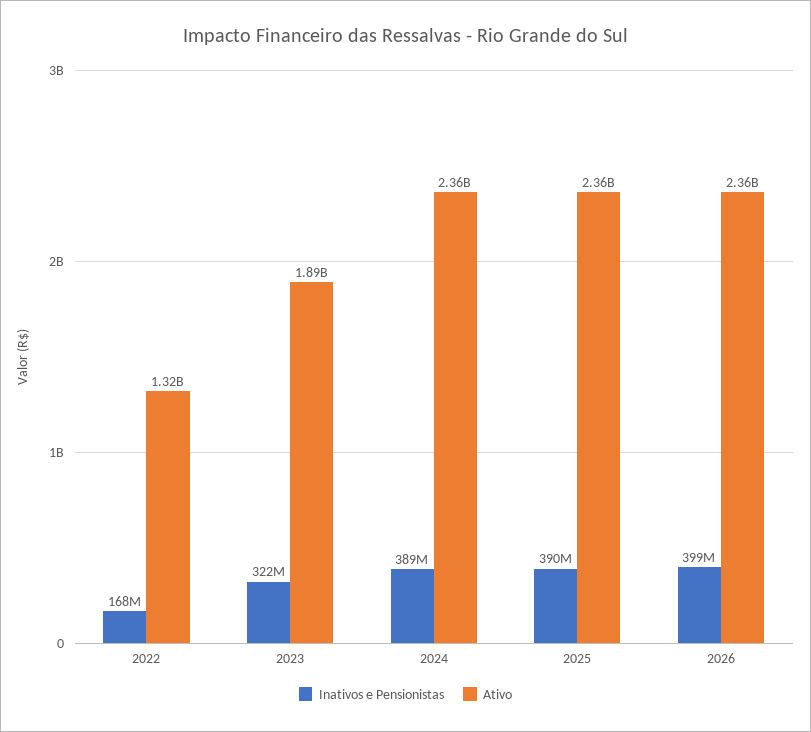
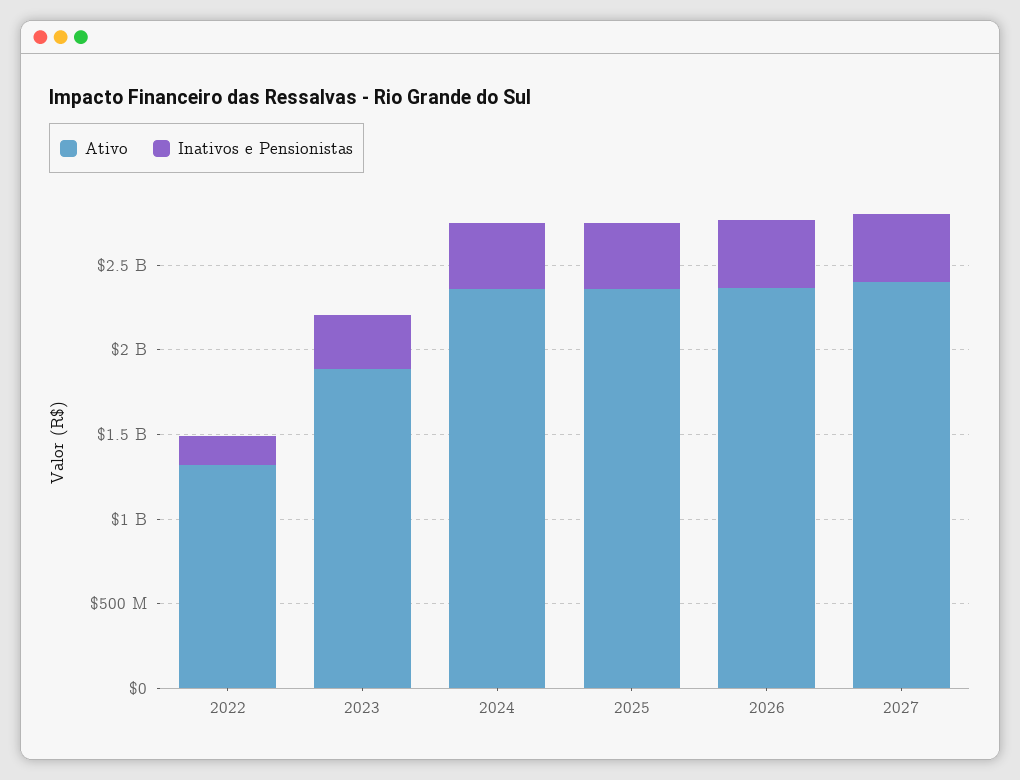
Ativo, 2027: none -> 2400000000
Inativos e Pensionistas, 2027: none -> 400000000

